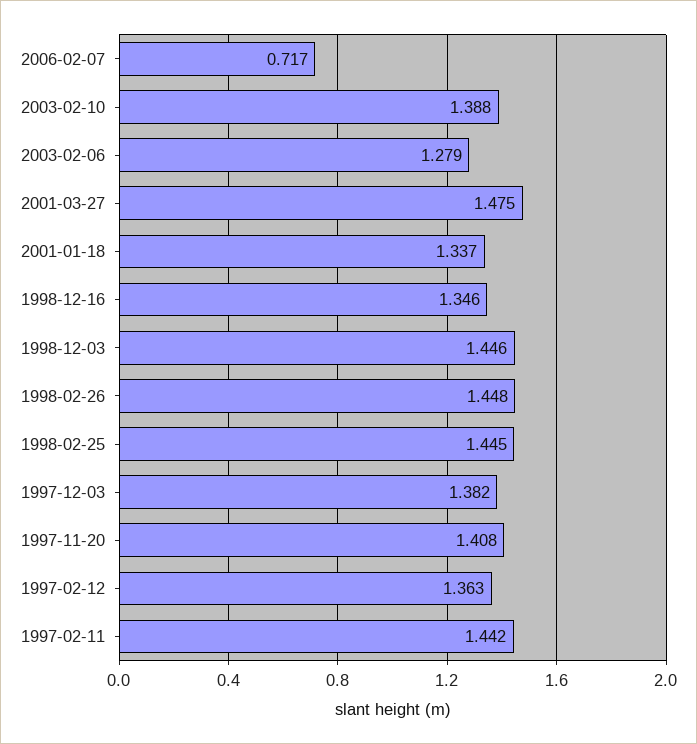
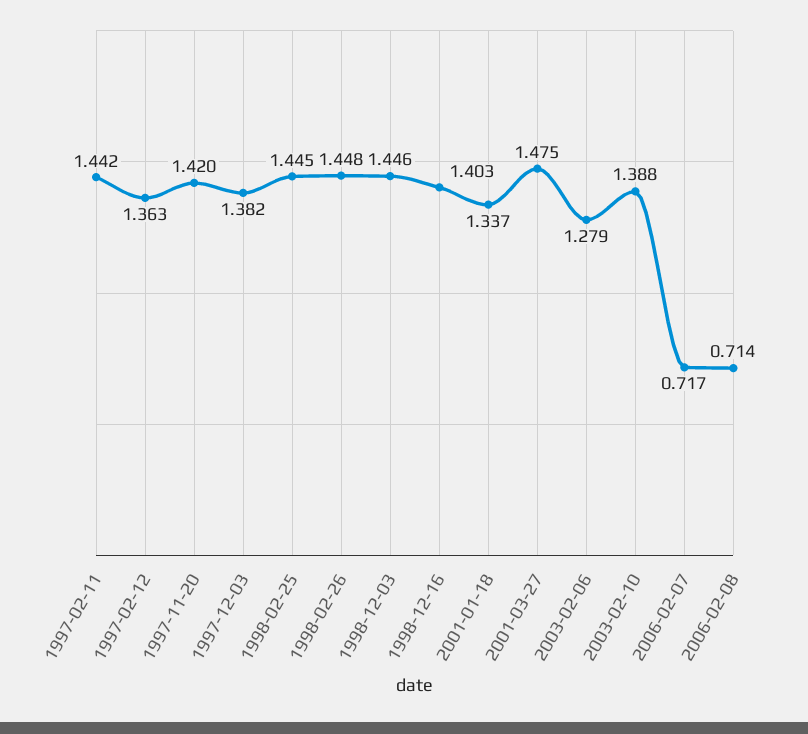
1998-12-16: 1.346 -> 1.403
1997-11-20: 1.408 -> 1.42
2006-02-08: none -> 0.714

